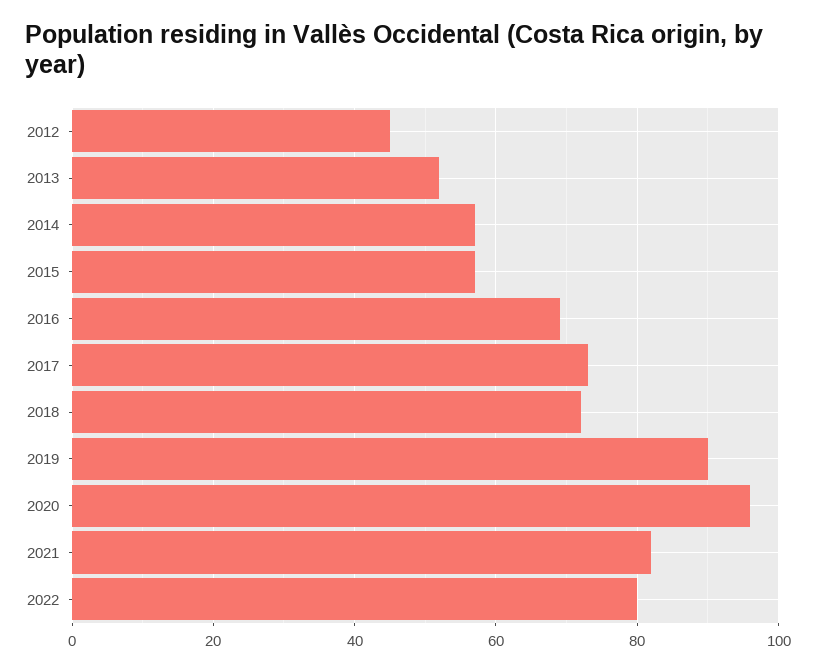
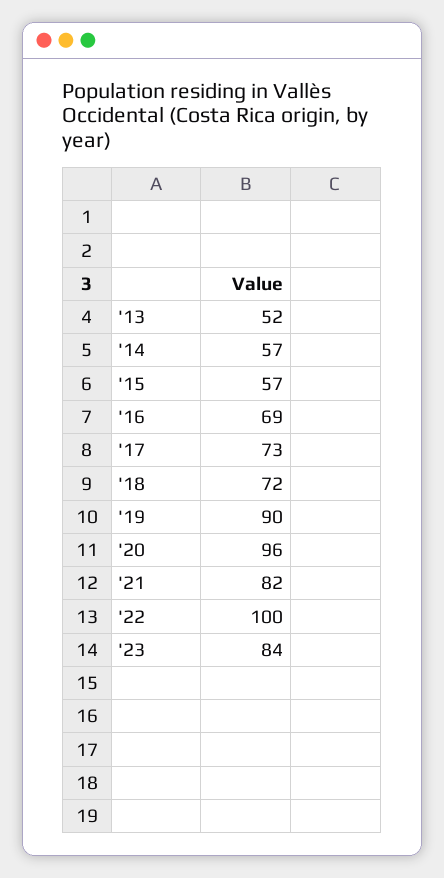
2012: 45 -> none
2022: 80 -> 100
'23: none -> 84

